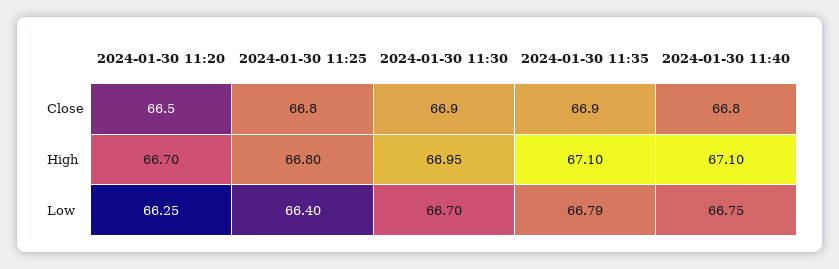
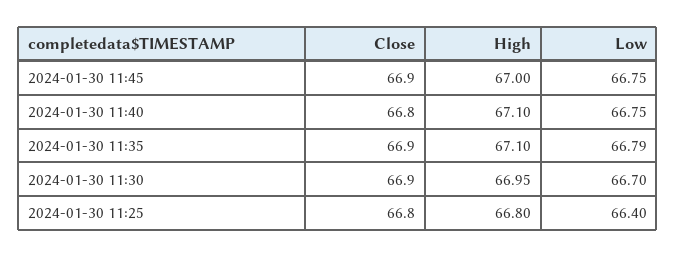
2024-01-30 11:20, Close: 66.5 -> none
2024-01-30 11:20, High: 66.7 -> none
2024-01-30 11:20, Low: 66.25 -> none
2024-01-30 11:45, Close: none -> 66.9
2024-01-30 11:45, High: none -> 67
2024-01-30 11:45, Low: none -> 66.75

